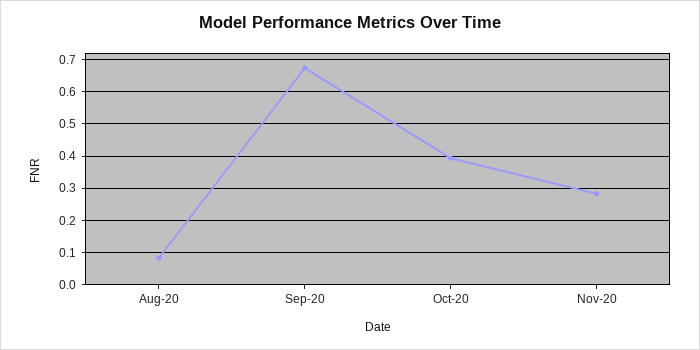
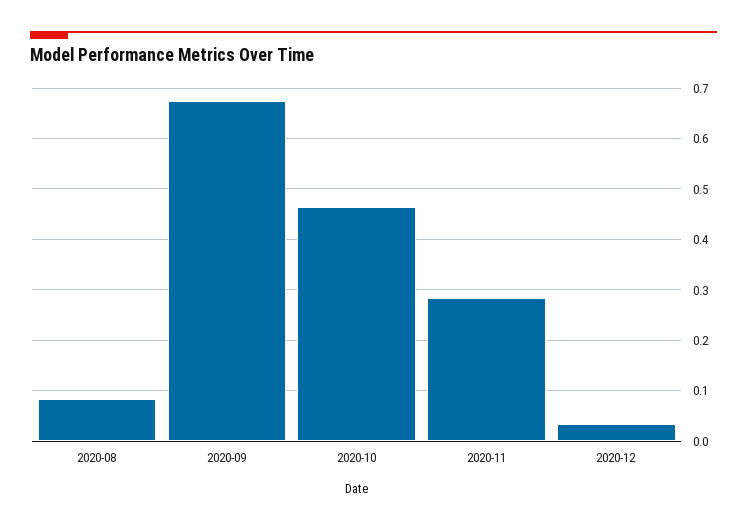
Oct-20: 0.4 -> 0.46
2020-12: none -> 0.04

